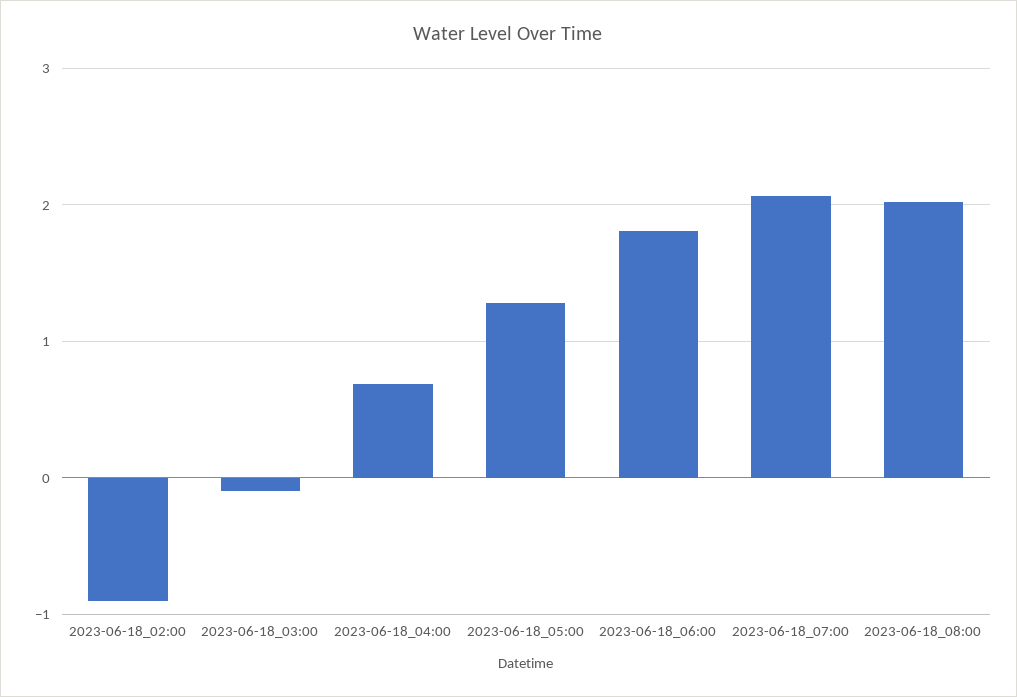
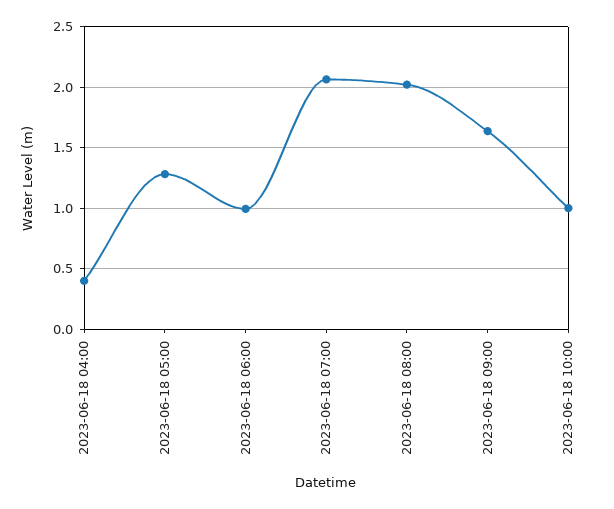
2023-06-18_02:00: -0.9 -> none
2023-06-18_03:00: -0.1 -> none
2023-06-18_04:00: 0.7 -> 0.4
2023-06-18_06:00: 1.8 -> 1
2023-06-18 09:00: none -> 1.65
2023-06-18 10:00: none -> 1

